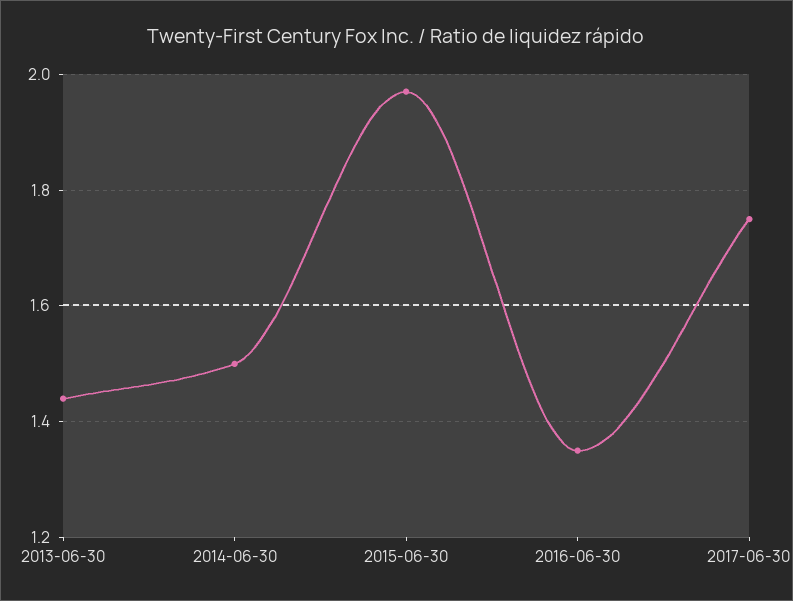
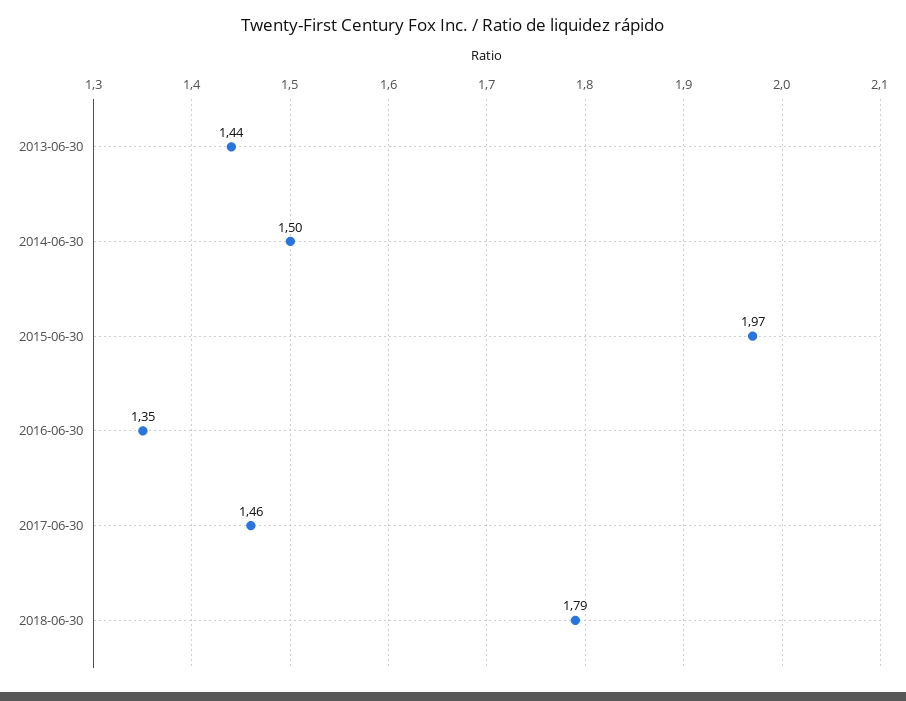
2017-06-30: 1.75 -> 1.46
2018-06-30: none -> 1.79

